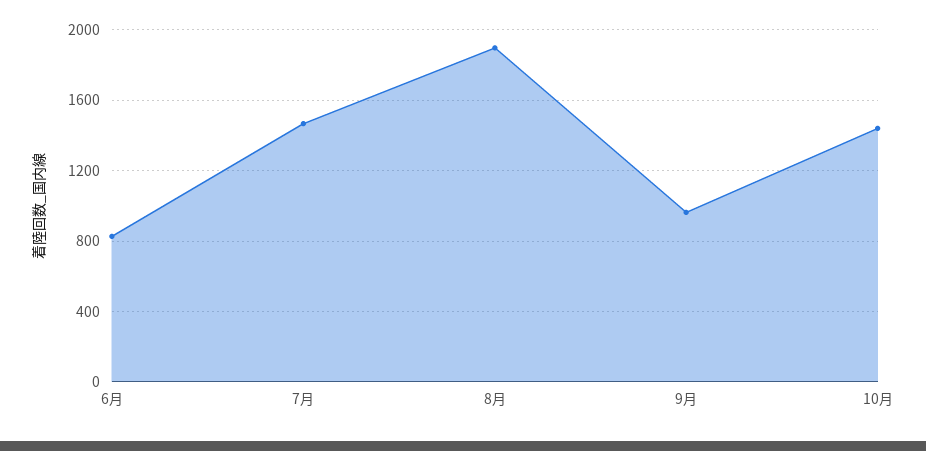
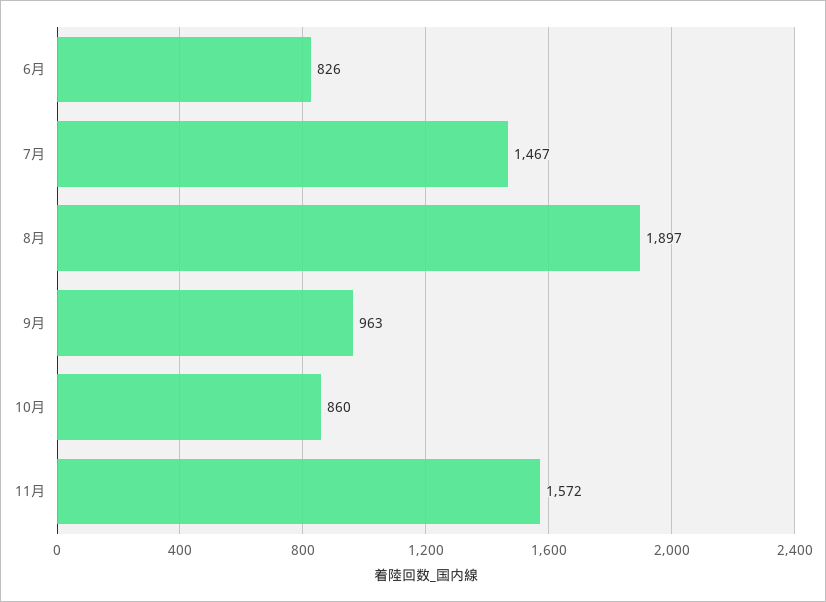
10月: 1450 -> 860
11月: none -> 1572

